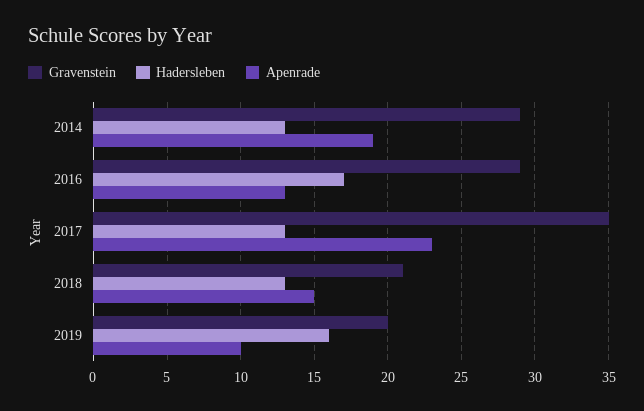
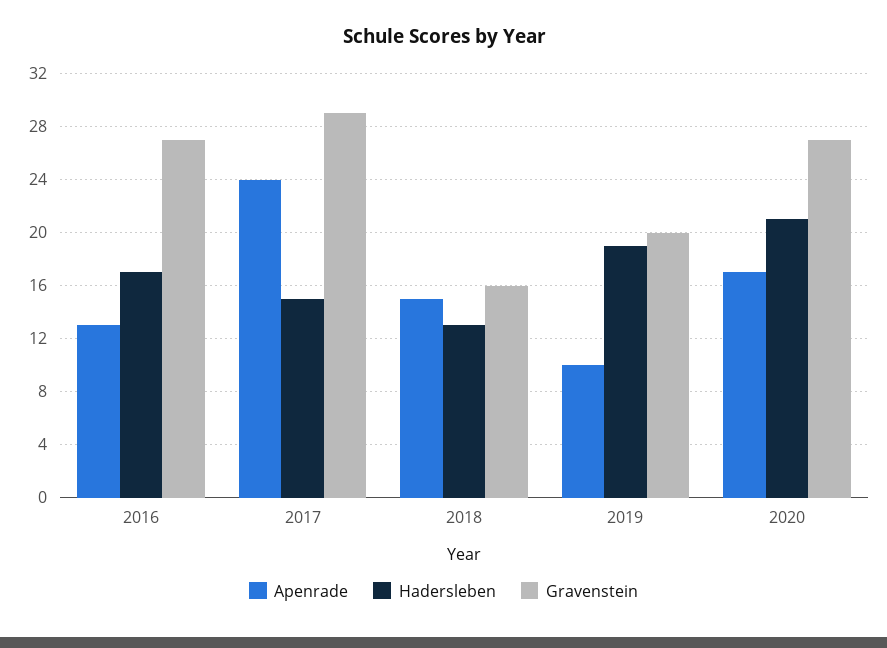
Gravenstein, 2014: 29 -> none
Hadersleben, 2014: 13 -> none
Apenrade, 2014: 19 -> none
Gravenstein, 2016: 29 -> 27
Gravenstein, 2017: 35 -> 29
Hadersleben, 2017: 13 -> 15
Apenrade, 2017: 23 -> 24
Gravenstein, 2018: 21 -> 16
Hadersleben, 2019: 16 -> 19
Apenrade, 2020: none -> 17
Hadersleben, 2020: none -> 21
Gravenstein, 2020: none -> 27

